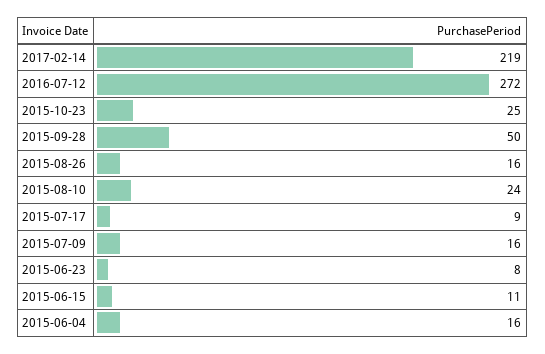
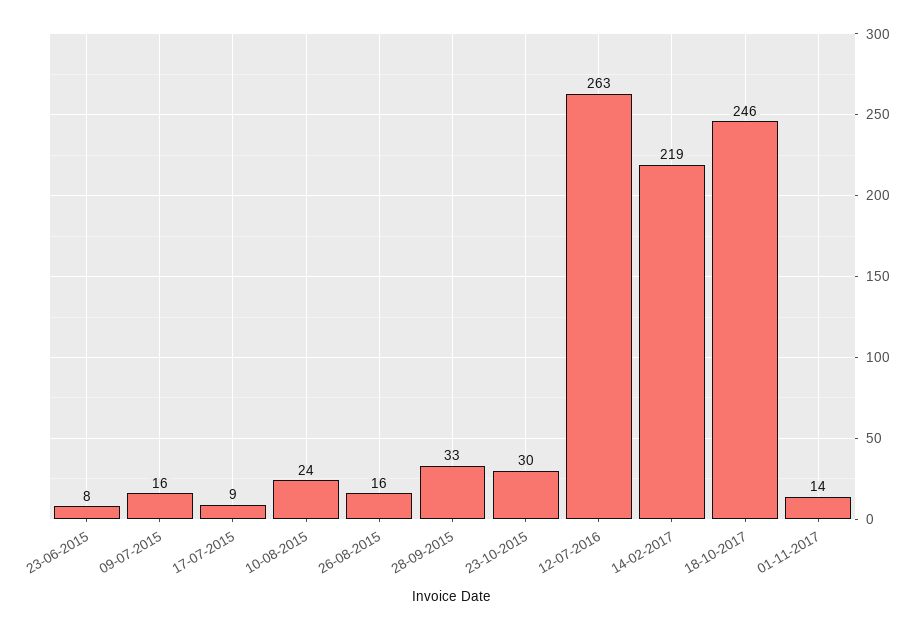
2016-07-12: 272 -> 263
2015-10-23: 25 -> 30
2015-09-28: 50 -> 33
2015-06-15: 11 -> none
2015-06-04: 16 -> none
18-10-2017: none -> 246
01-11-2017: none -> 14

